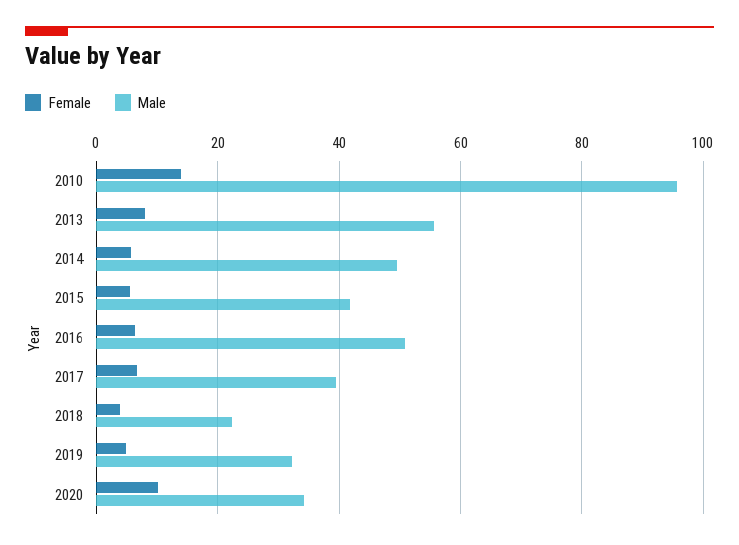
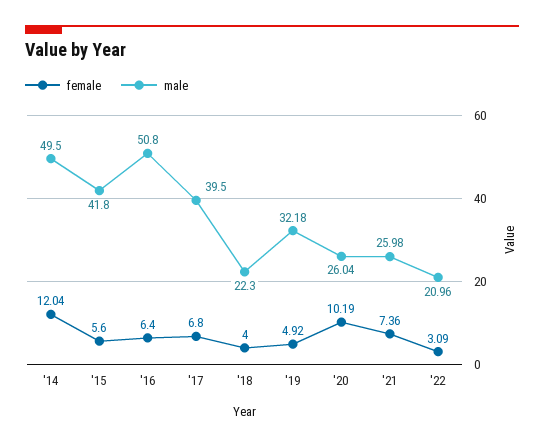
Female, 2010: 14 -> none
Male, 2010: 96 -> none
Female, 2013: 8 -> none
Male, 2013: 56 -> none
Female, 2014: 6 -> 12.04
Male, 2020: 34 -> 26.04
Female, '21: none -> 7.36
Male, '21: none -> 25.98
Female, '22: none -> 3.09
Male, '22: none -> 20.96

